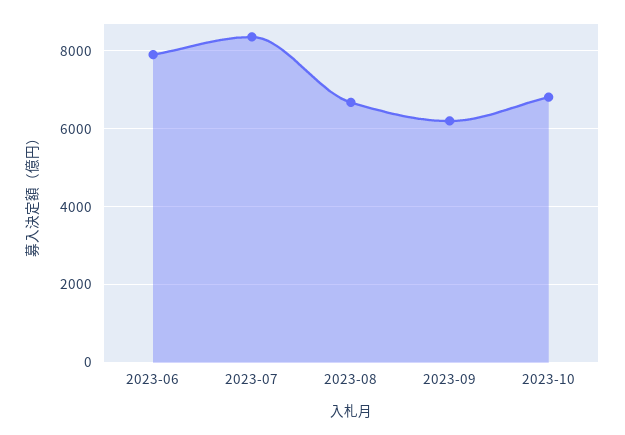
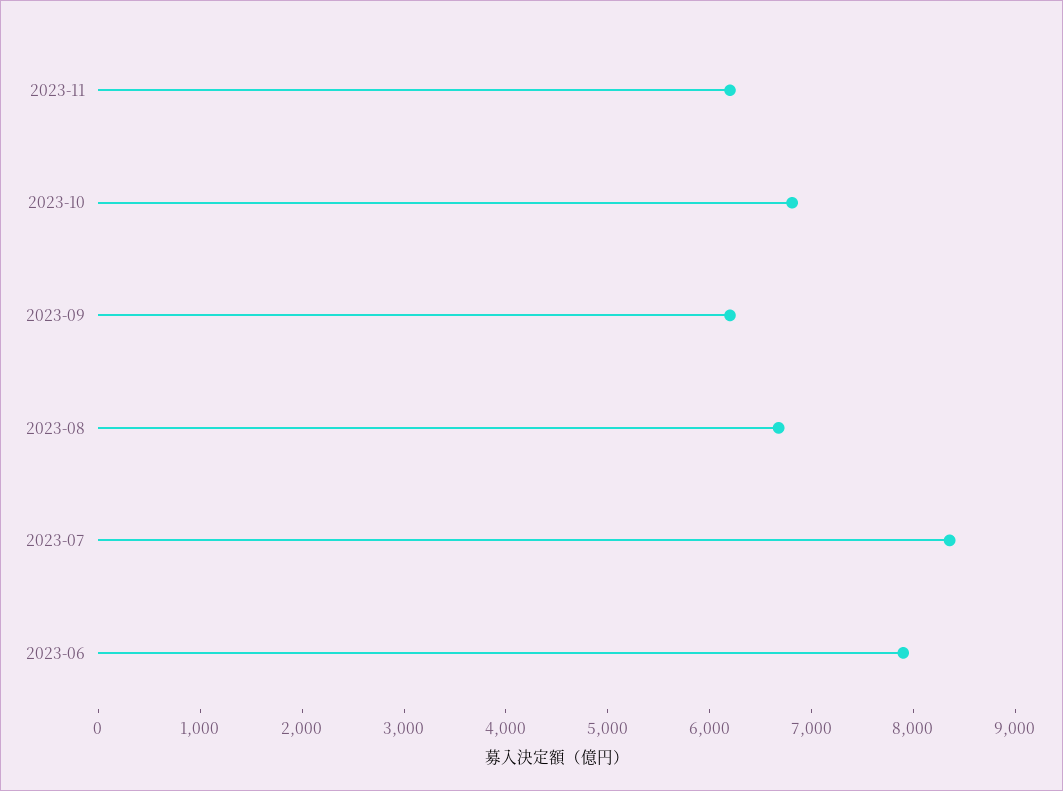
2023-11: none -> 6200

